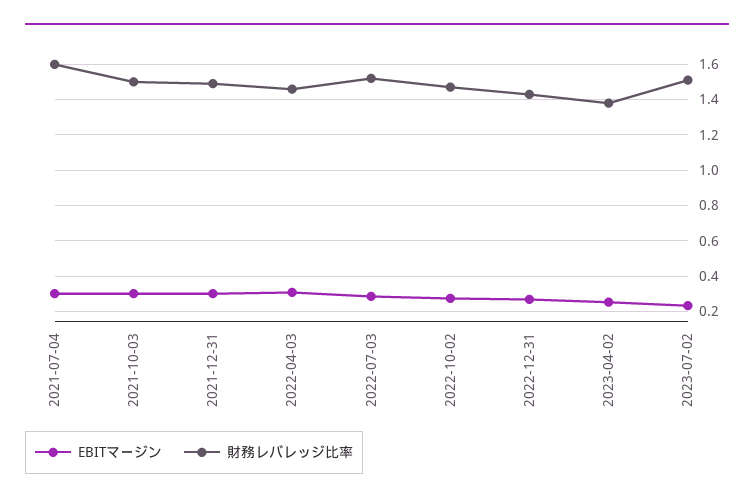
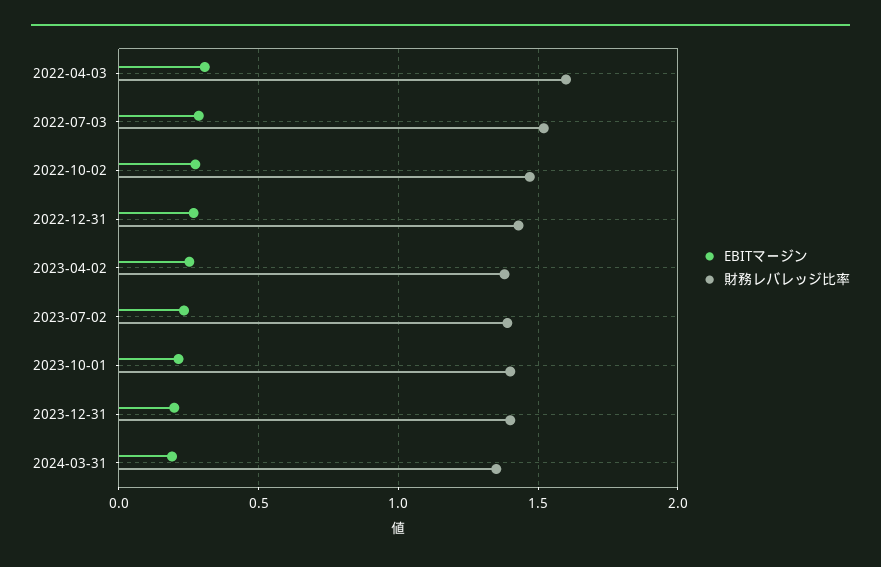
EBITマージン, 2021-07-04: 0.3 -> none
財務レバレッジ比率, 2021-07-04: 1.6 -> none
EBITマージン, 2021-10-03: 0.3 -> none
財務レバレッジ比率, 2021-10-03: 1.5 -> none
EBITマージン, 2021-12-31: 0.3 -> none
財務レバレッジ比率, 2021-12-31: 1.5 -> none
財務レバレッジ比率, 2022-04-03: 1.45 -> 1.6
財務レバレッジ比率, 2023-07-02: 1.5 -> 1.4
EBITマージン, 2023-10-01: none -> 0.2
財務レバレッジ比率, 2023-10-01: none -> 1.4
EBITマージン, 2023-12-31: none -> 0.2
財務レバレッジ比率, 2023-12-31: none -> 1.4
EBITマージン, 2024-03-31: none -> 0.2
財務レバレッジ比率, 2024-03-31: none -> 1.35

